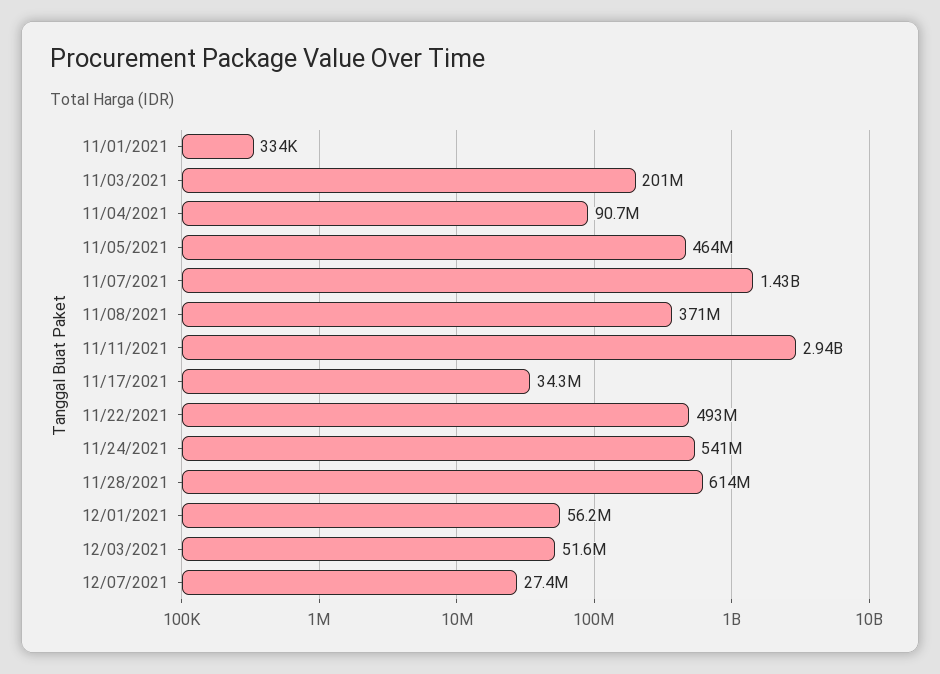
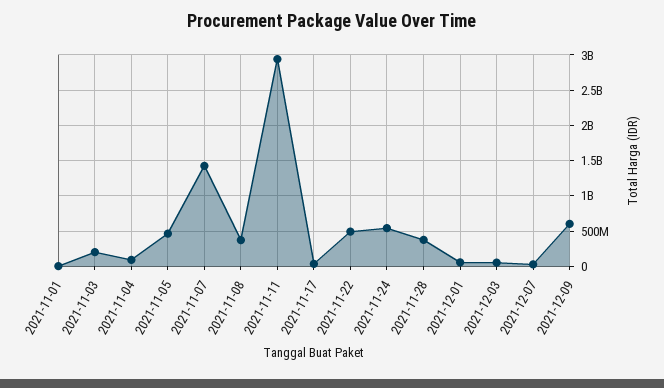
11/28/2021: 614000000 -> 400000000
2021-12-09: none -> 600000000

